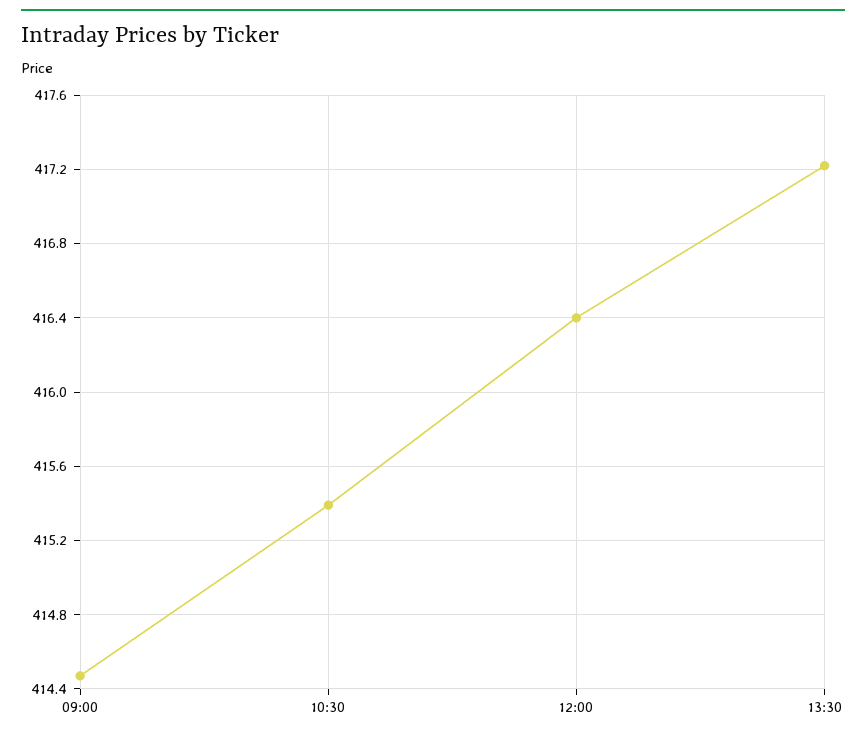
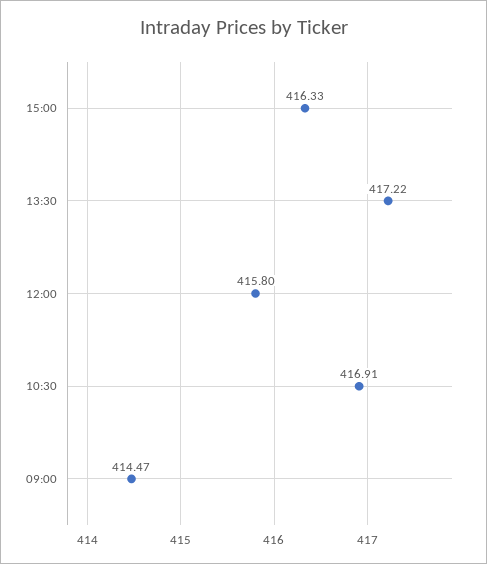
10:30: 415.4 -> 416.91
12:00: 416.4 -> 415.8
15:00: none -> 416.33

